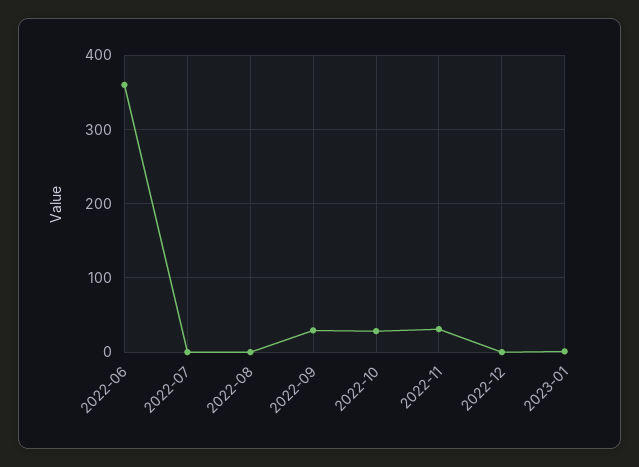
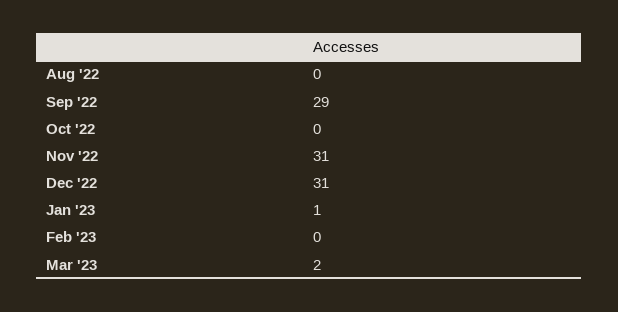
2022-06: 360 -> none
2022-07: 0 -> none
2022-10: 30 -> 0
2022-12: 0 -> 31
Feb '23: none -> 0
Mar '23: none -> 2

